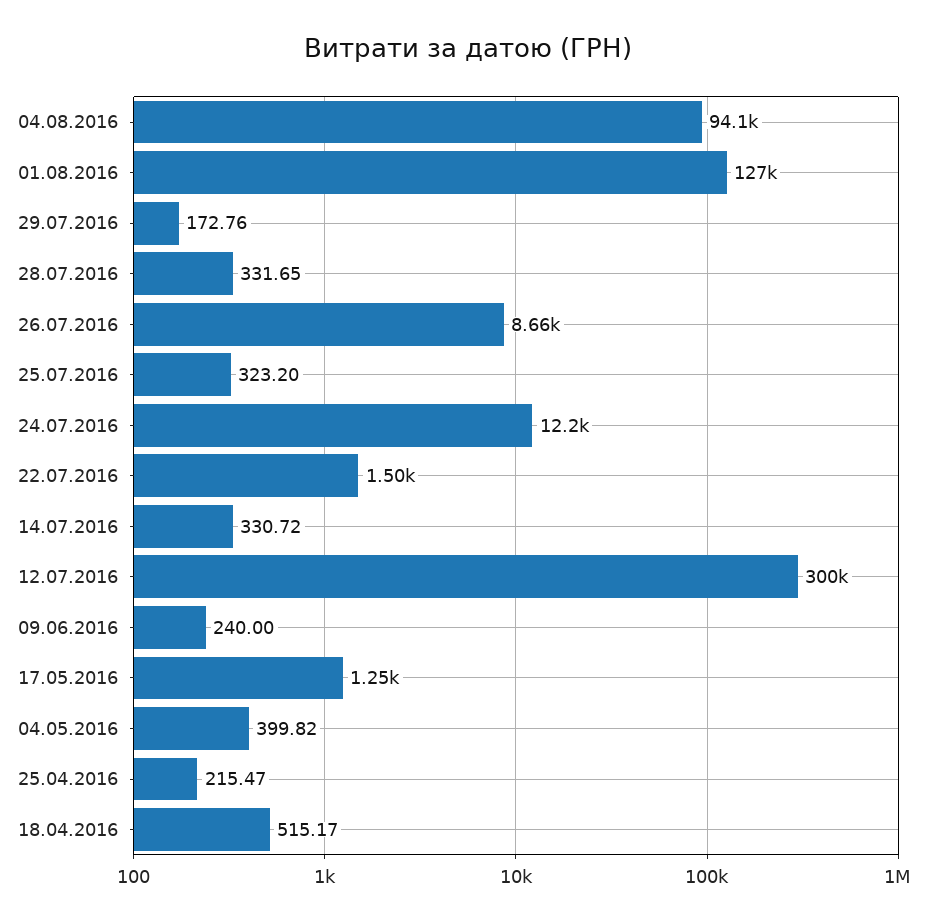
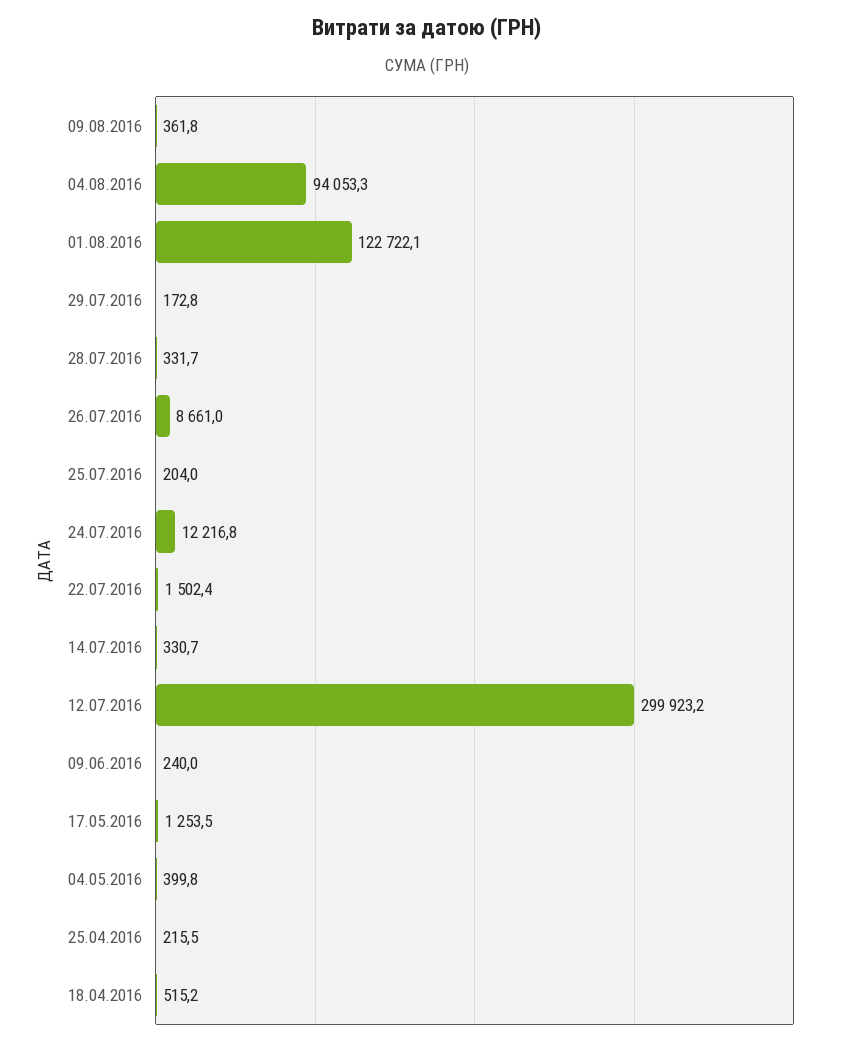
01.08.2016: 127000 -> 122722.1
25.07.2016: 323.2 -> 204
09.08.2016: none -> 361.8

